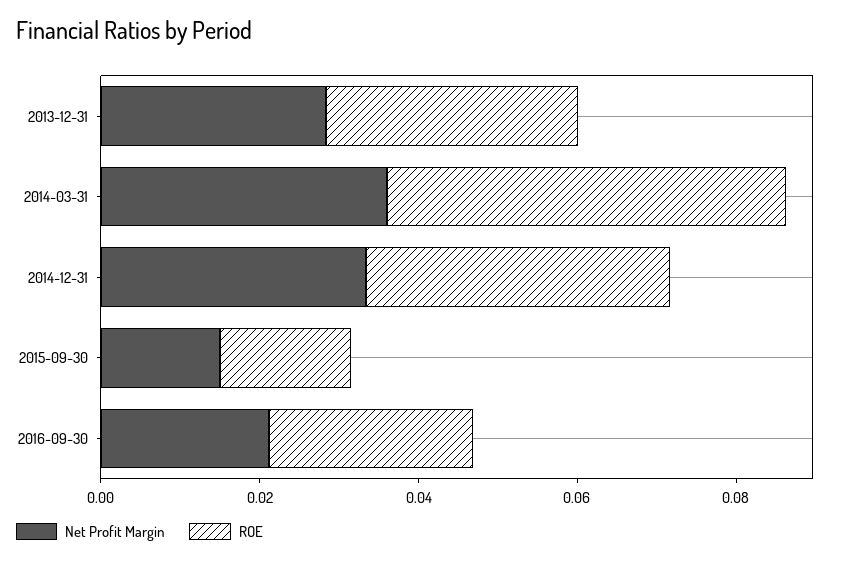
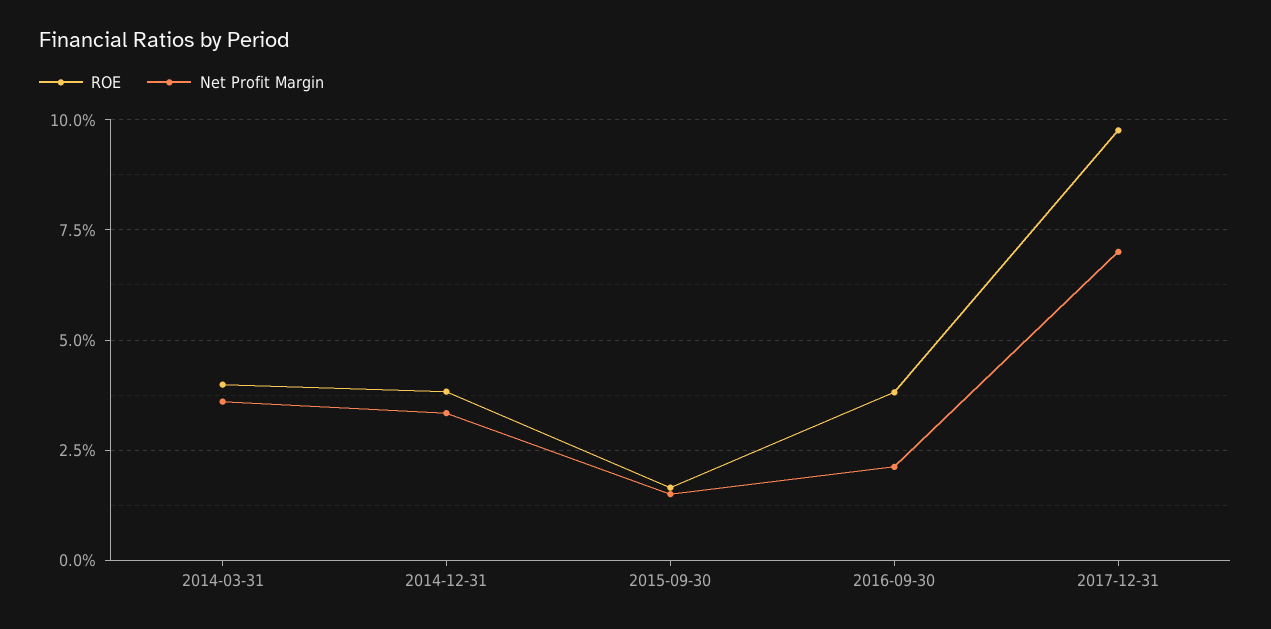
Net Profit Margin, 2013-12-31: 0.03 -> none
ROE, 2013-12-31: 0.03 -> none
ROE, 2014-03-31: 0.05 -> 0.04
ROE, 2016-09-30: 0.025 -> 0.0375
ROE, 2017-12-31: none -> 0.0975
Net Profit Margin, 2017-12-31: none -> 0.07

